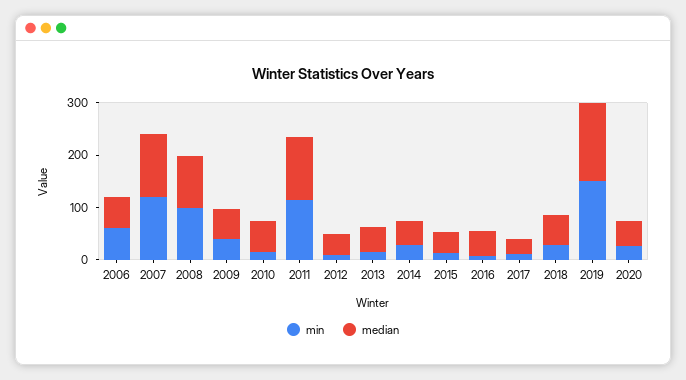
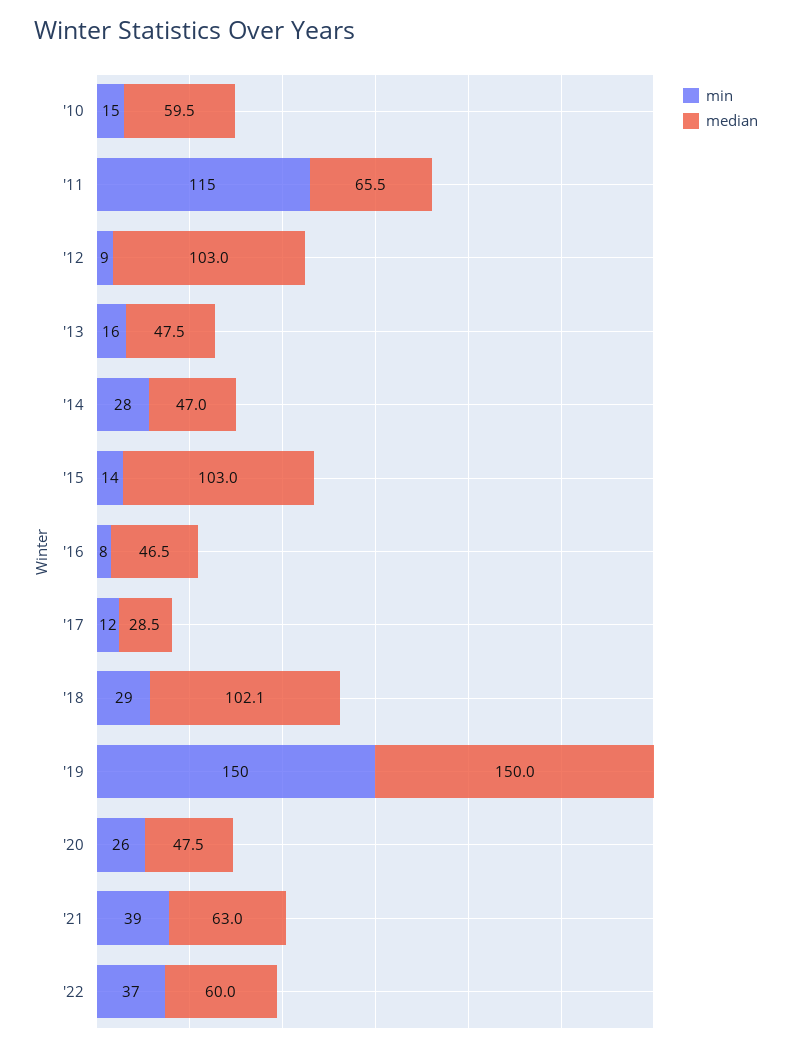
min, 2006: 60 -> none
median, 2006: 60 -> none
min, 2007: 120 -> none
median, 2007: 120 -> none
min, 2008: 100 -> none
median, 2008: 100 -> none
min, 2009: 40 -> none
median, 2009: 60 -> none
median, 2011: 120 -> 65.5
median, 2012: 40 -> 103
median, 2015: 40 -> 103
median, 2018: 60 -> 102.1
min, '21: none -> 39
median, '21: none -> 63
min, '22: none -> 37
median, '22: none -> 60

